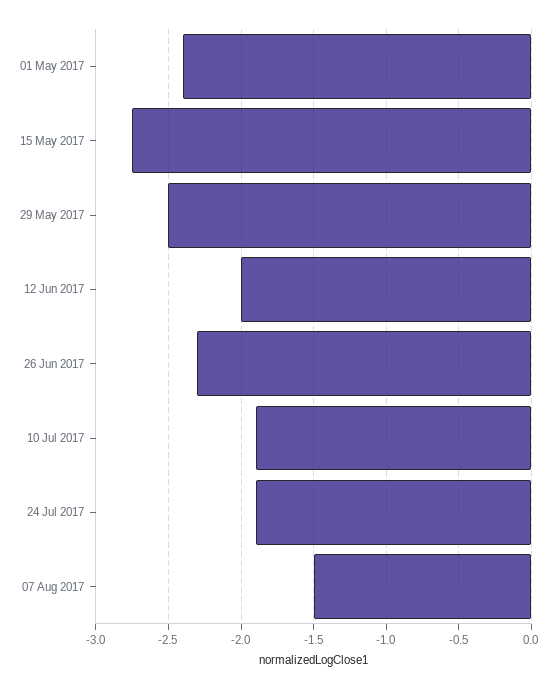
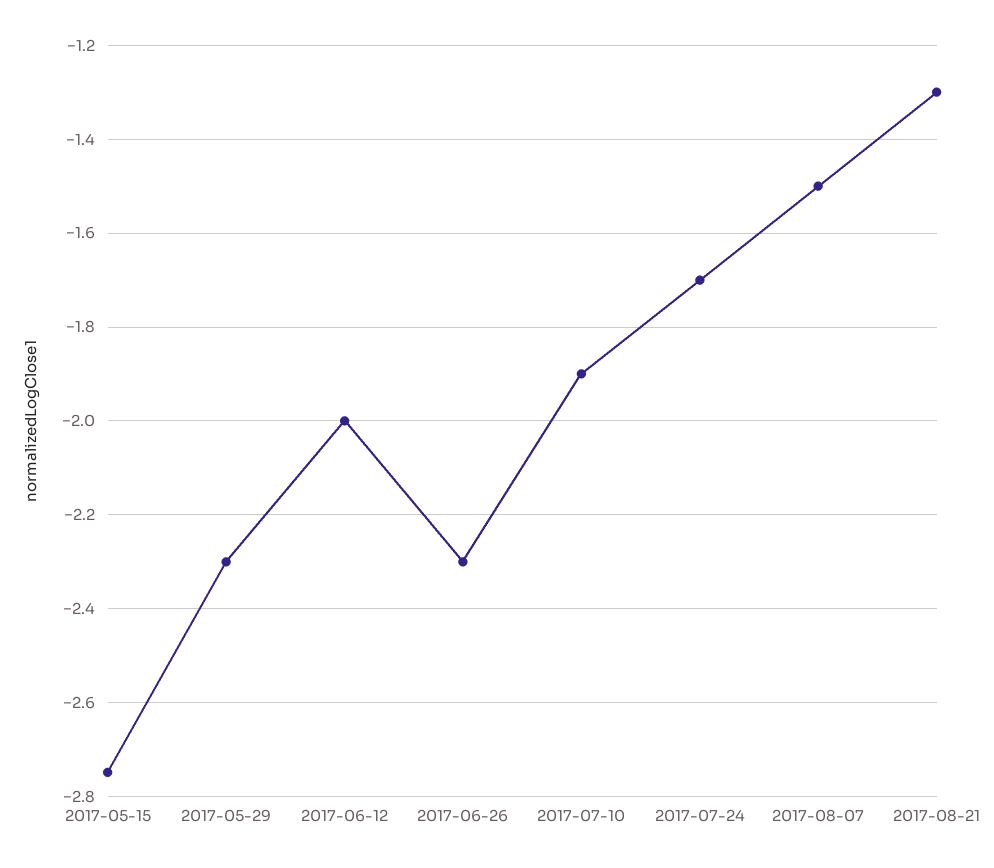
01 May 2017: -2.4 -> none
29 May 2017: -2.5 -> -2.3
24 Jul 2017: -1.9 -> -1.7
2017-08-21: none -> -1.3

